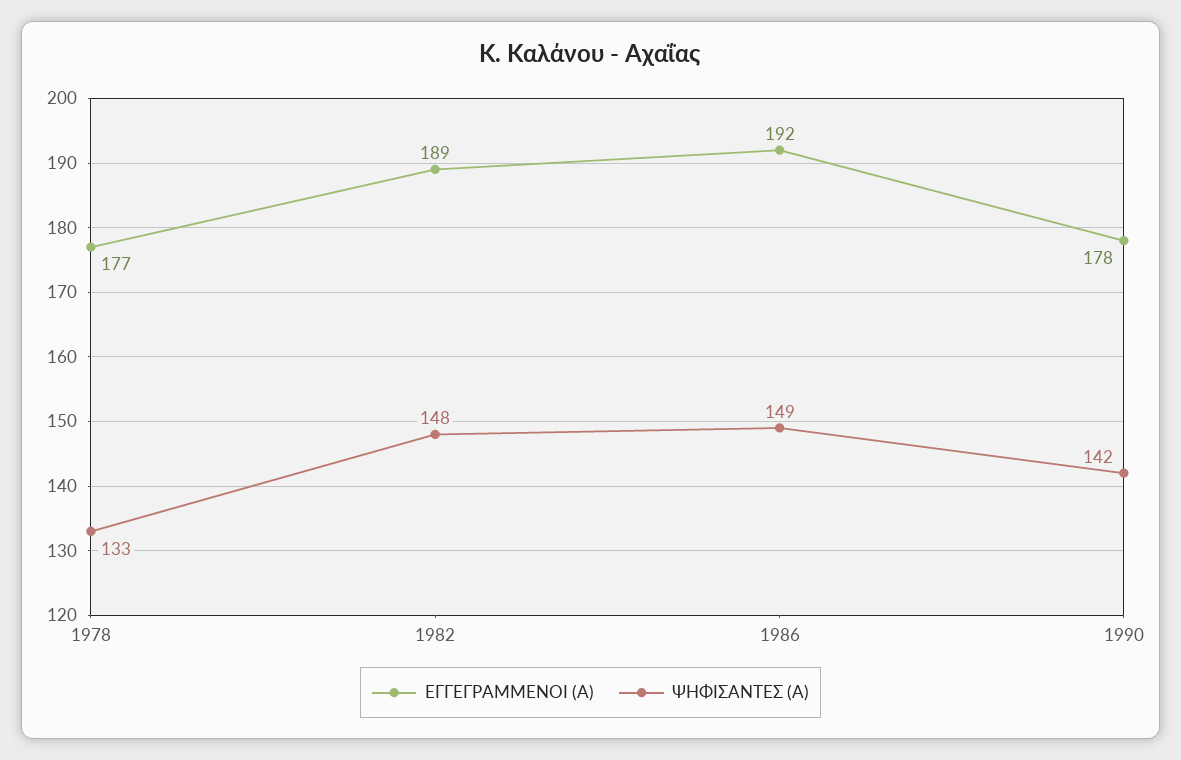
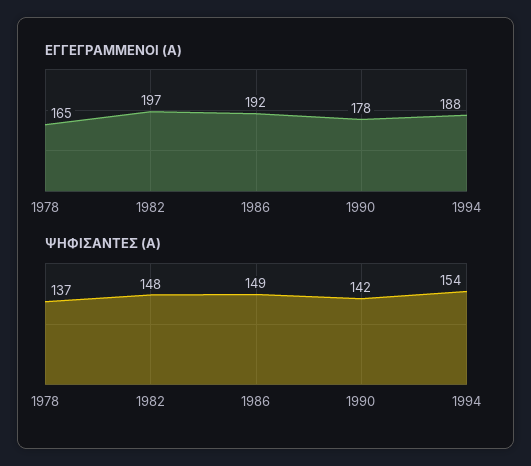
ΕΓΓΕΓΡΑΜΜΕΝΟΙ (Α), 1978: 177 -> 165
ΨΗΦΙΣΑΝΤΕΣ (Α), 1978: 133 -> 137
ΕΓΓΕΓΡΑΜΜΕΝΟΙ (Α), 1982: 189 -> 197
ΕΓΓΕΓΡΑΜΜΕΝΟΙ (Α), 1994: none -> 188
ΨΗΦΙΣΑΝΤΕΣ (Α), 1994: none -> 154

